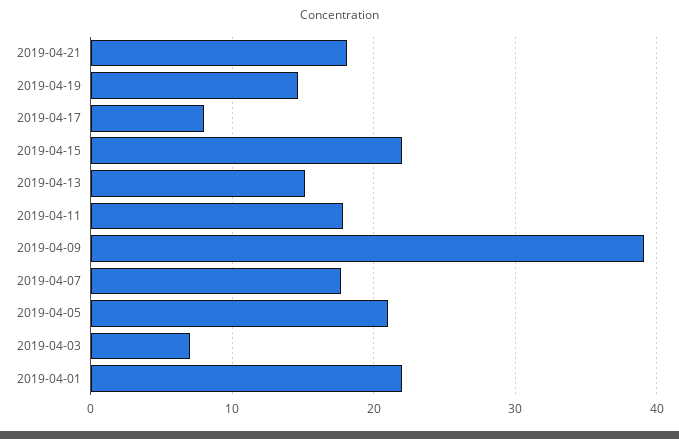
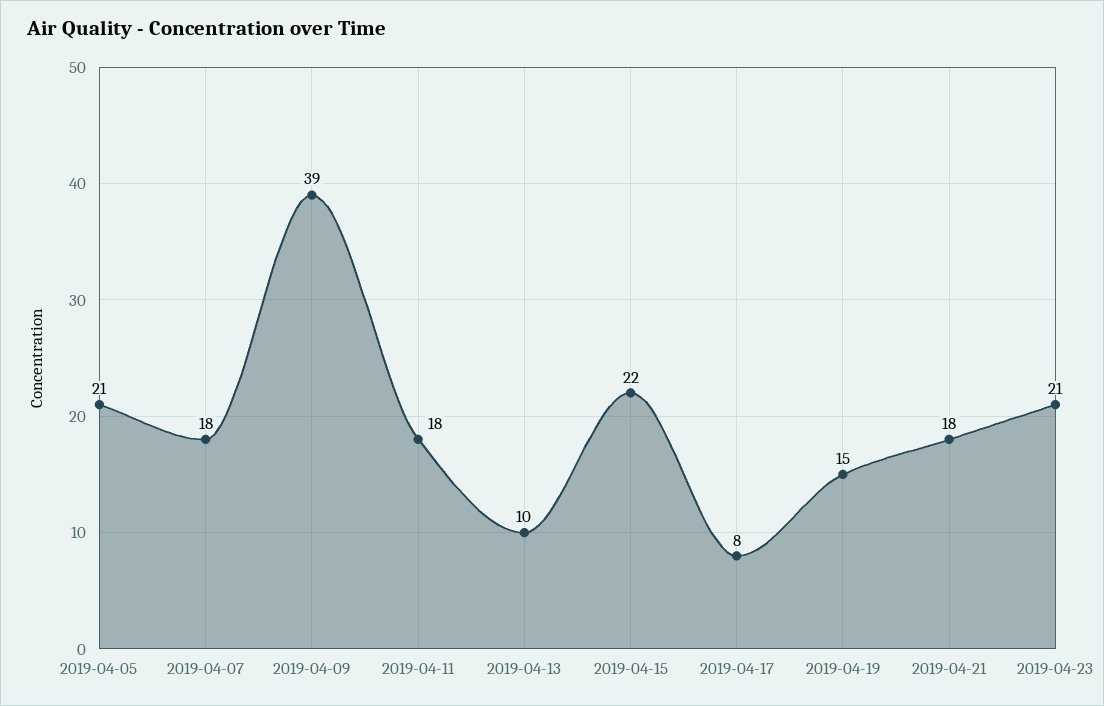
2019-04-13: 15 -> 10
2019-04-03: 7 -> none
2019-04-01: 22 -> none
2019-04-23: none -> 21

